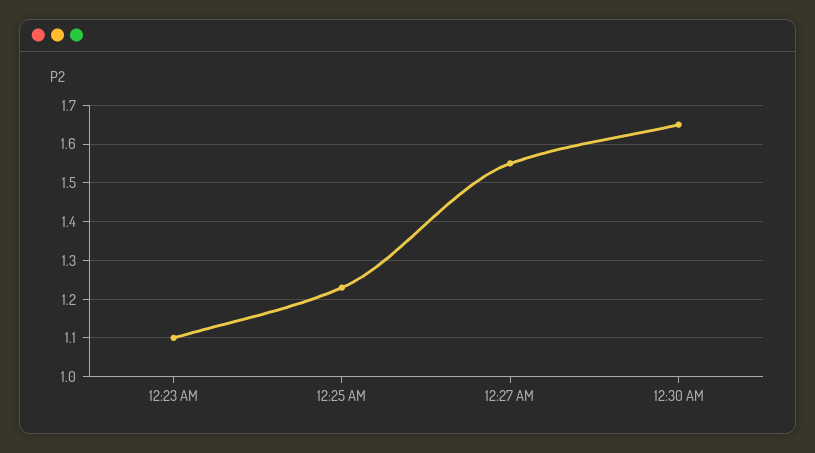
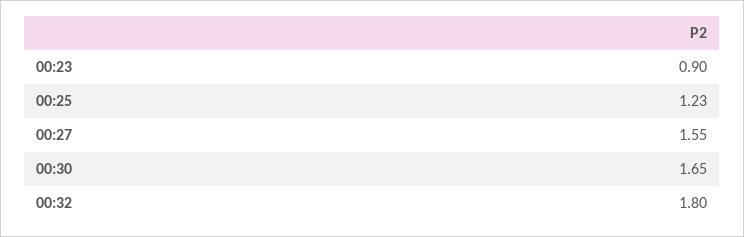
12:23 AM: 1.1 -> 0.9
00:32: none -> 1.8

